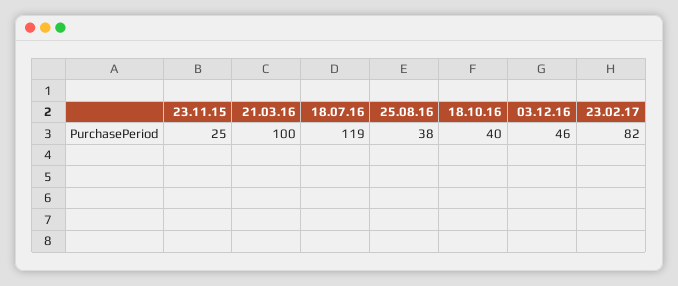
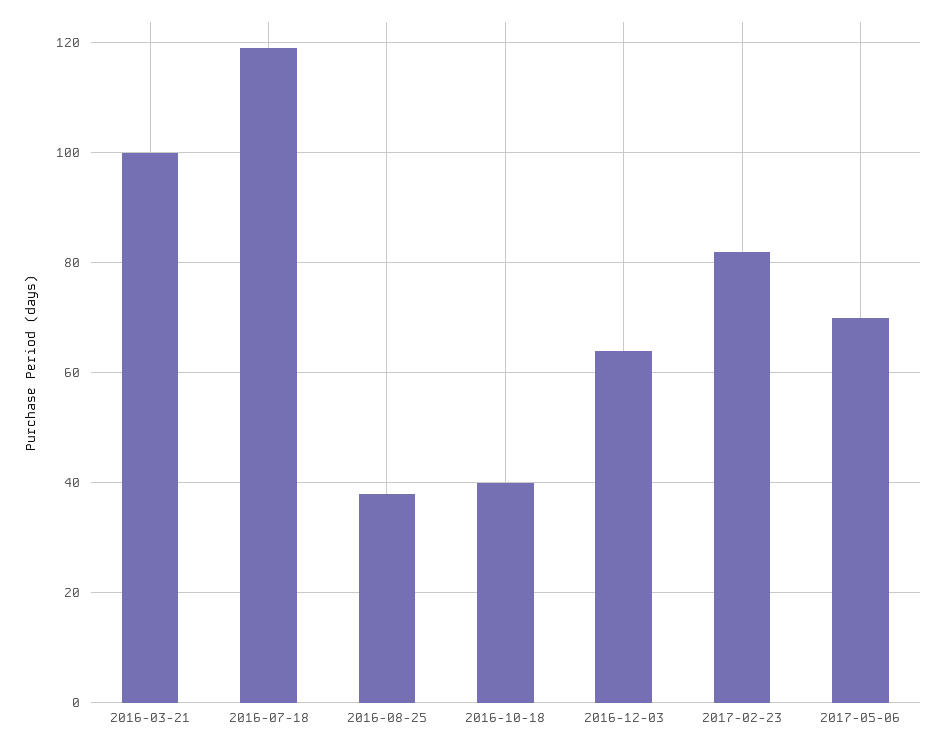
23.11.15: 25 -> none
03.12.16: 46 -> 65
2017-05-06: none -> 70

